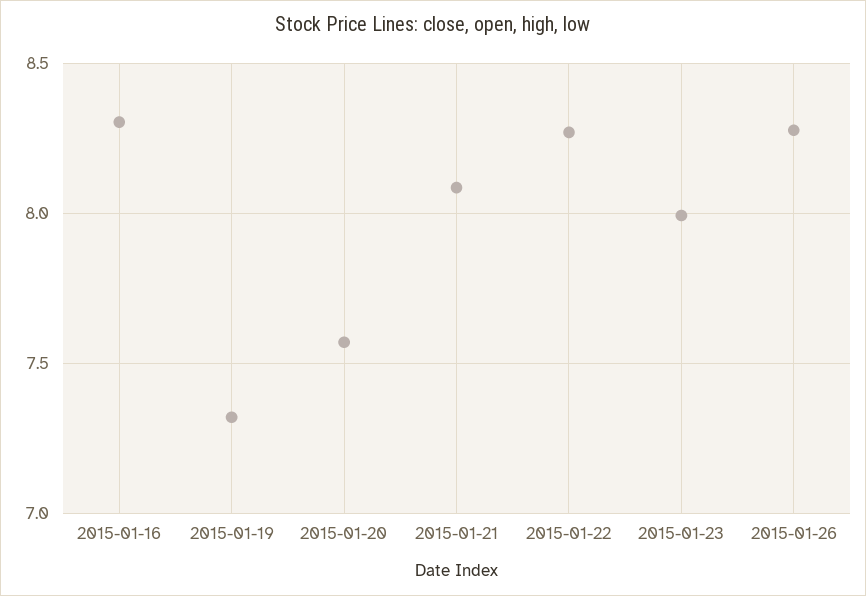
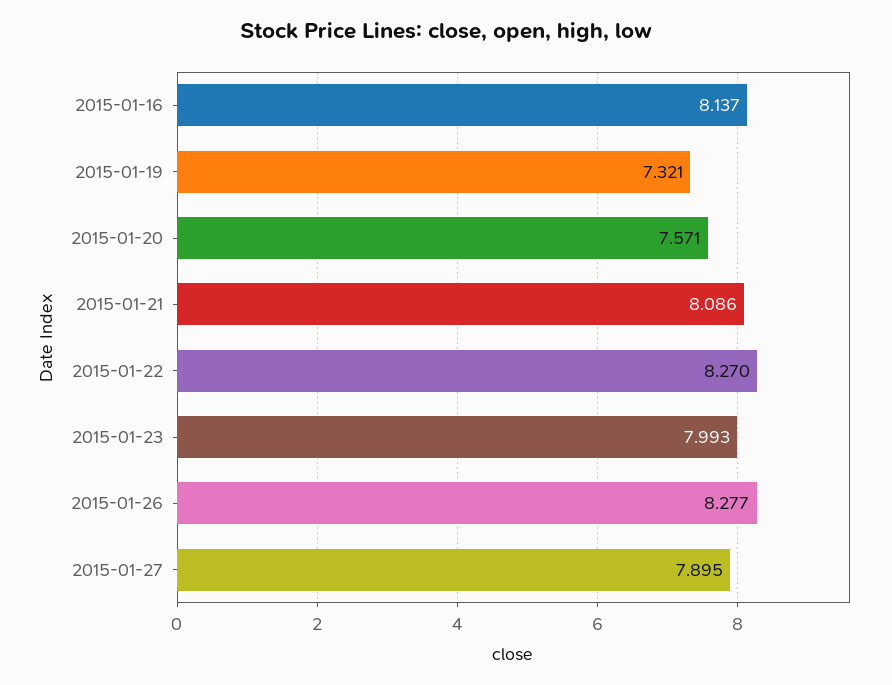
2015-01-16: 8.3 -> 8.137
2015-01-27: none -> 7.895

